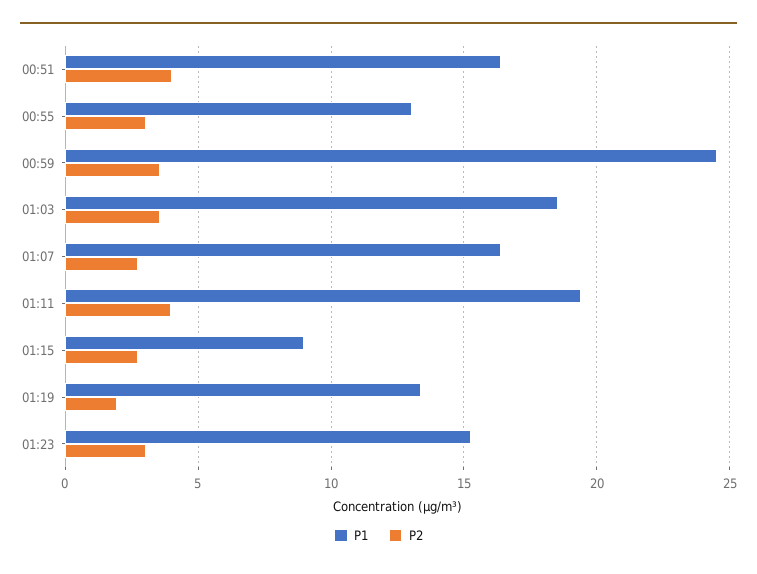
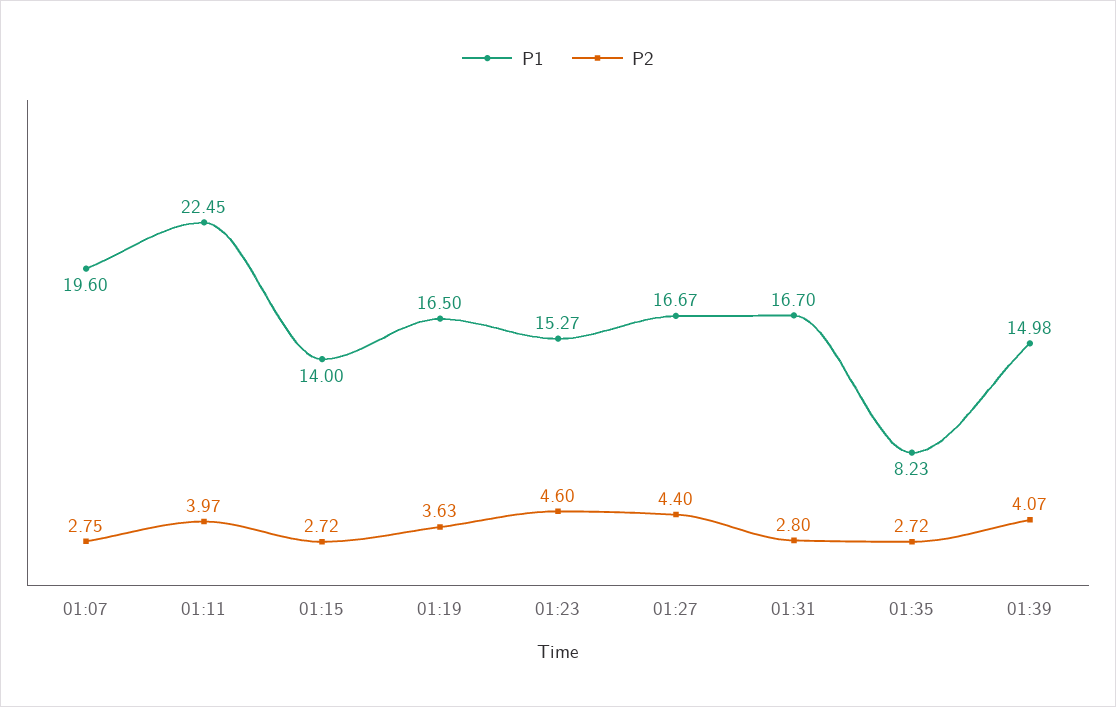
P1, 00:51: 16.5 -> none
P2, 00:51: 4 -> none
P1, 00:55: 13 -> none
P2, 00:55: 3 -> none
P1, 00:59: 24.5 -> none
P2, 00:59: 3.5 -> none
P1, 01:03: 18.5 -> none
P2, 01:03: 3.5 -> none
P1, 01:07: 16.5 -> 19.6
P1, 01:11: 19.5 -> 22.45
P1, 01:15: 9 -> 14
P1, 01:19: 13.5 -> 16.5
P2, 01:19: 2 -> 3.63
P2, 01:23: 3 -> 4.6
P1, 01:27: none -> 16.67
P2, 01:27: none -> 4.4
P1, 01:31: none -> 16.7
P2, 01:31: none -> 2.8
P1, 01:35: none -> 8.23
P2, 01:35: none -> 2.72
P1, 01:39: none -> 14.98
P2, 01:39: none -> 4.07

